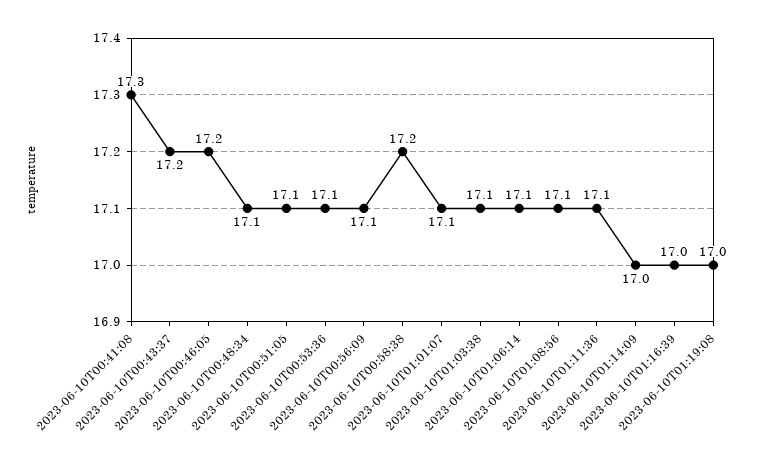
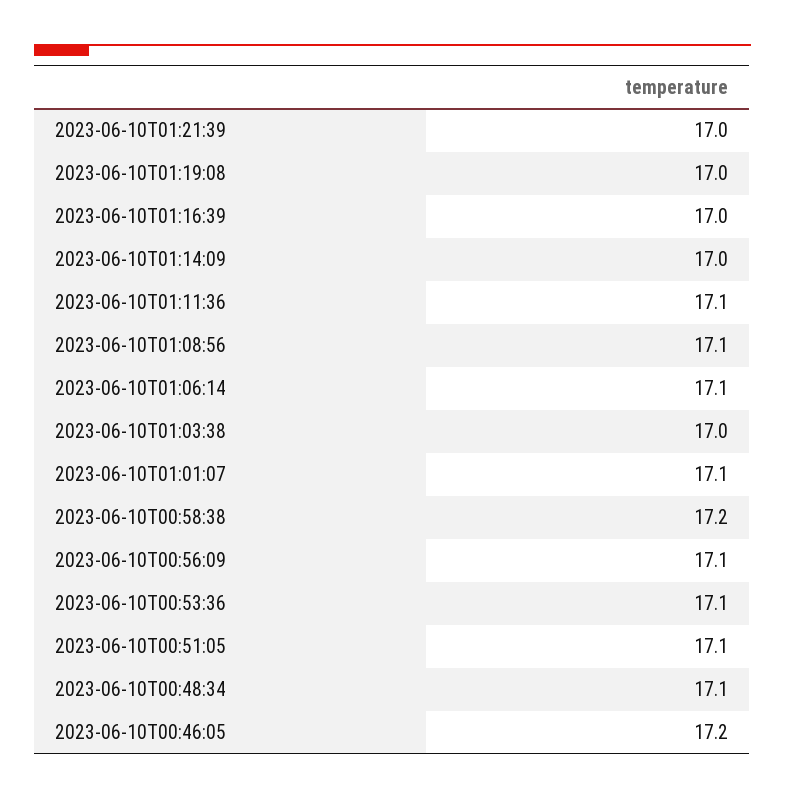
2023-06-10T00:41:08: 17.3 -> none
2023-06-10T00:43:37: 17.2 -> none
2023-06-10T01:03:38: 17.1 -> 17
2023-06-10T01:21:39: none -> 17

